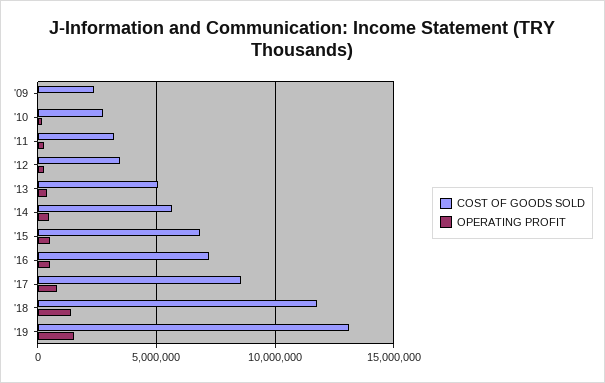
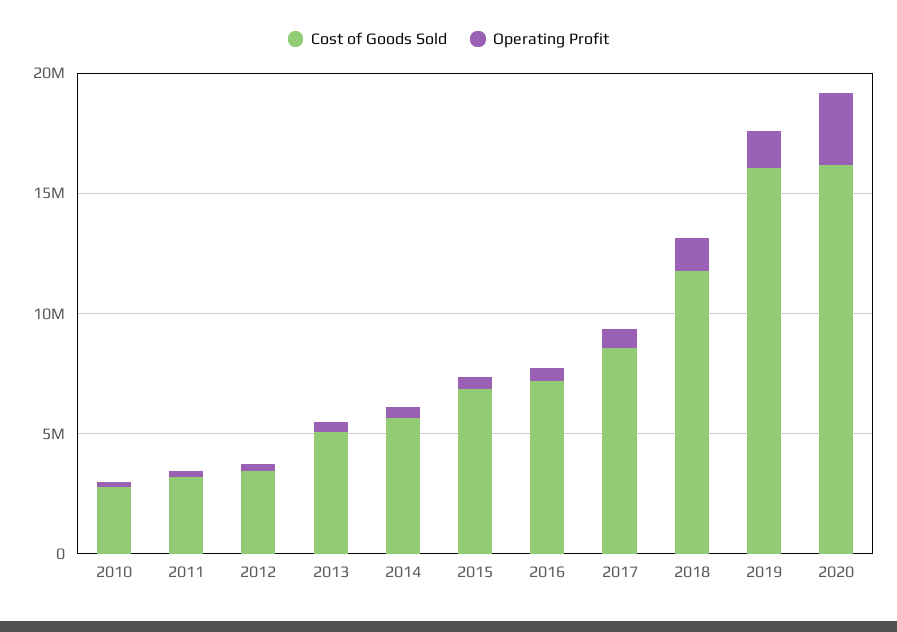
COST OF GOODS SOLD, '09: 2500000 -> none
OPERATING PROFIT, '09: 0 -> none
COST OF GOODS SOLD, '19: 13000000 -> 16000000
COST OF GOODS SOLD, 2020: none -> 16000000
OPERATING PROFIT, 2020: none -> 3000000

